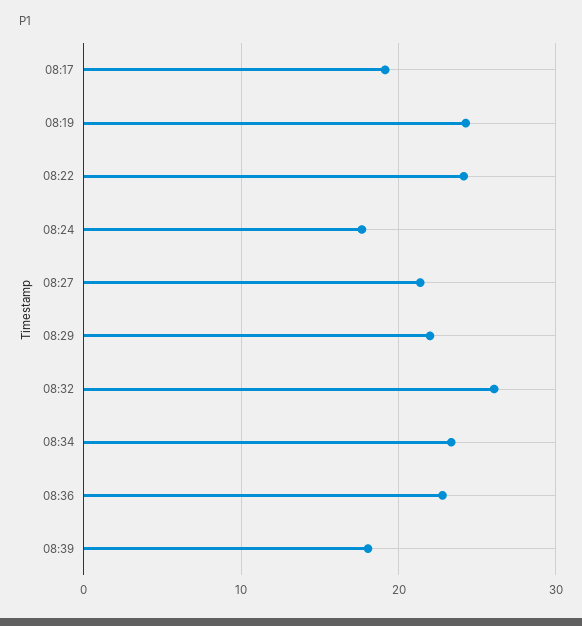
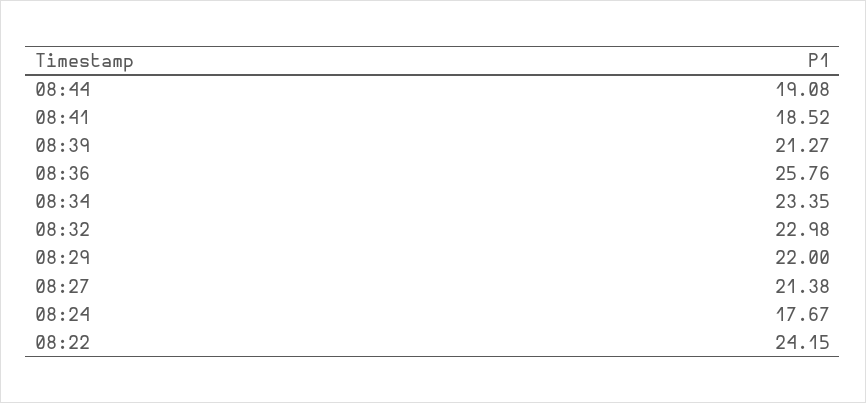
08:17: 19 -> none
08:19: 24 -> none
08:32: 26 -> 22.98
08:36: 23 -> 25.76
08:39: 18 -> 21.27
08:44: none -> 19.08
08:41: none -> 18.52

